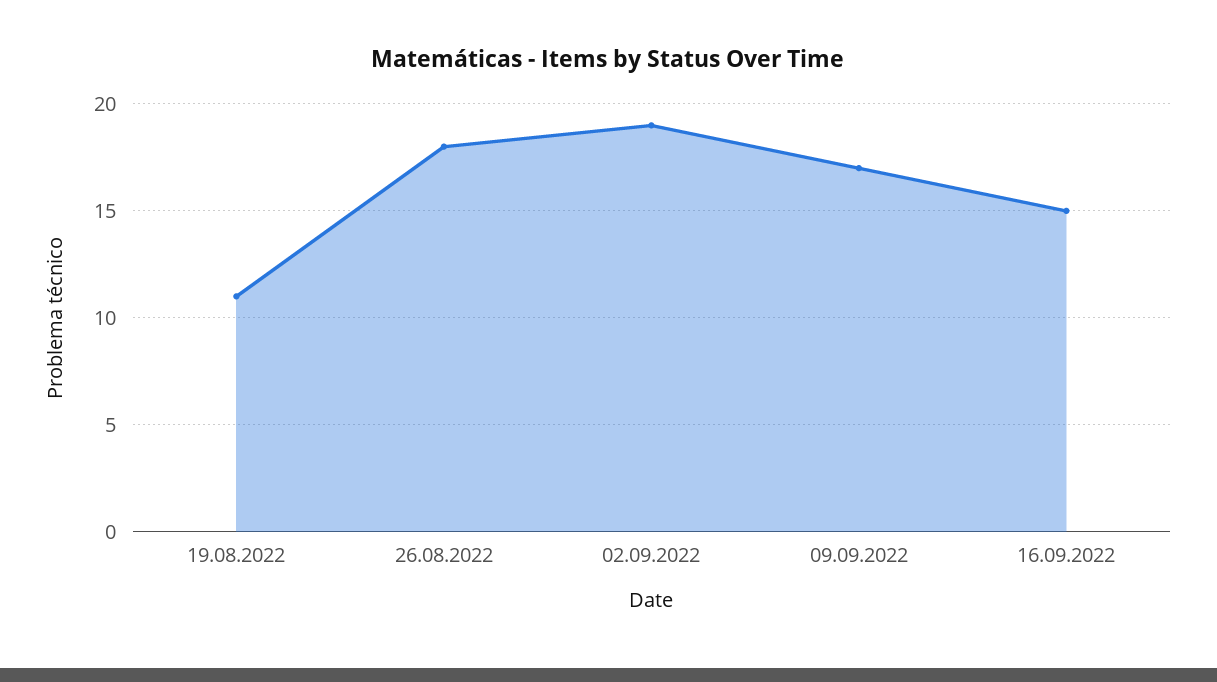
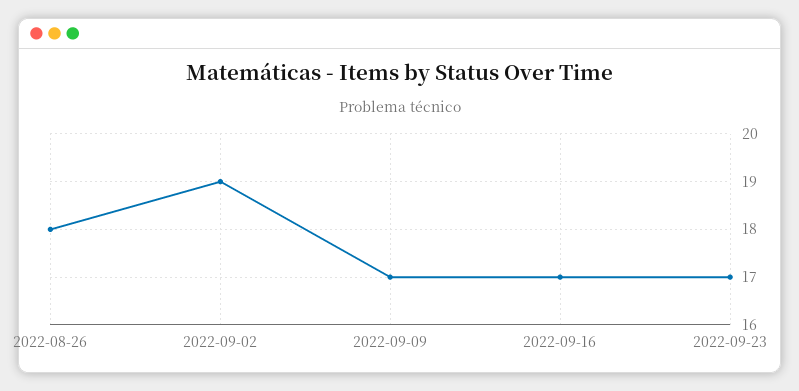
19.08.2022: 11 -> none
16.09.2022: 15 -> 17
2022-09-23: none -> 17

